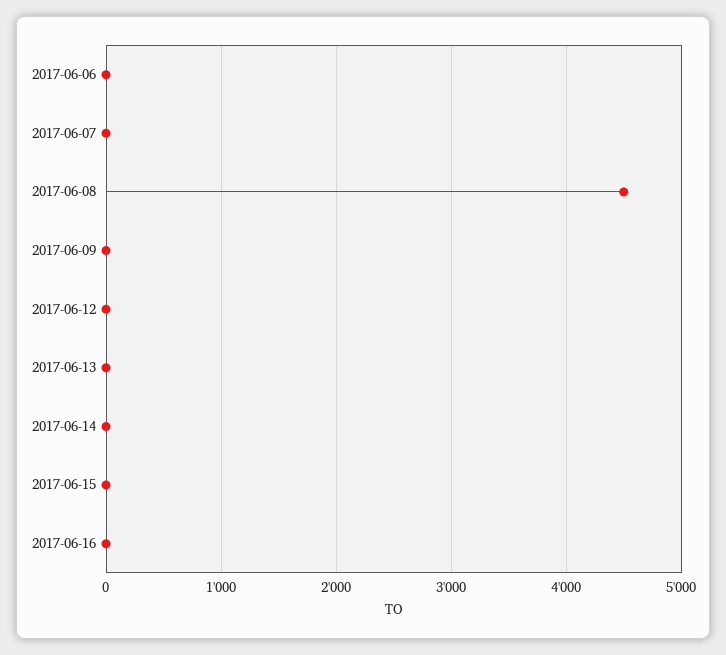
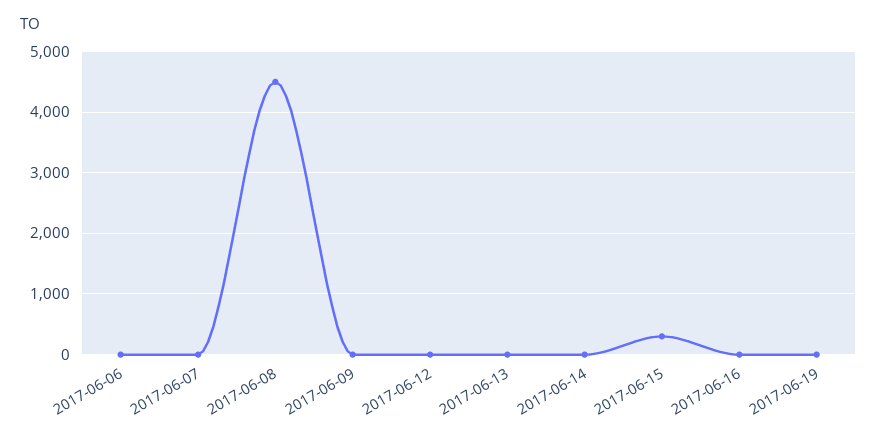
2017-06-15: 0 -> 300
2017-06-19: none -> 0

